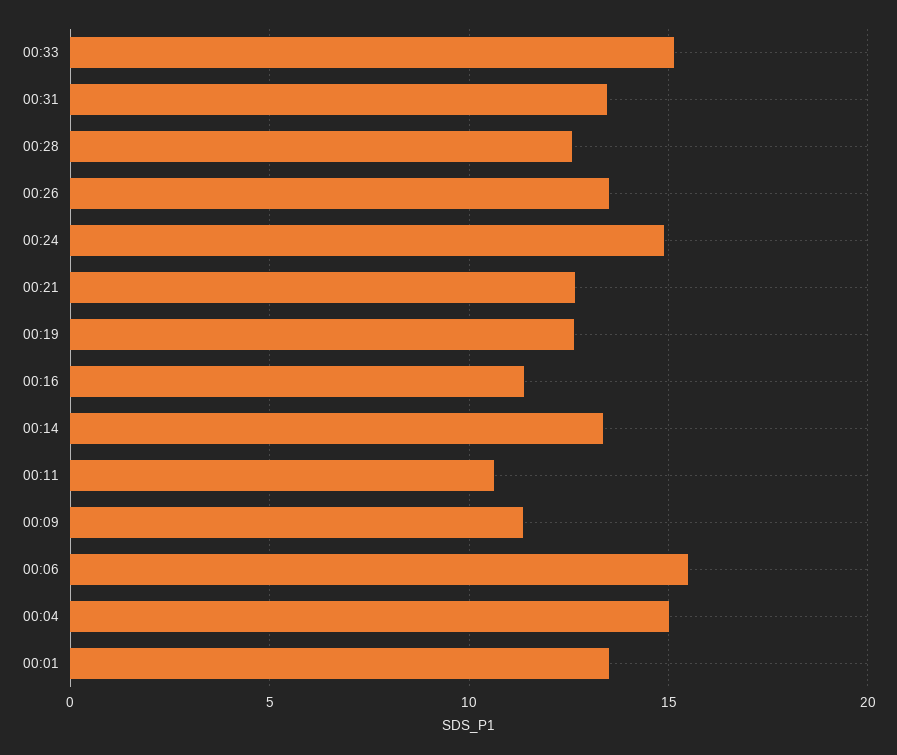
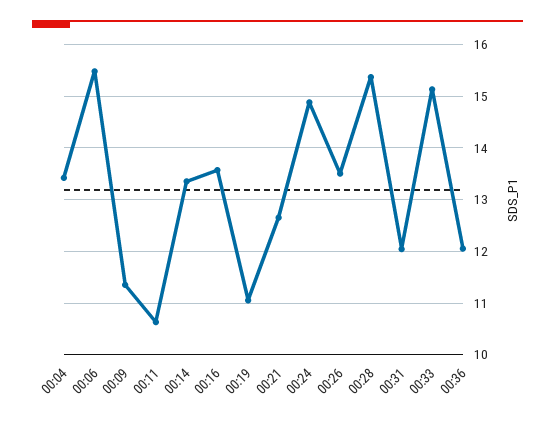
00:31: 13.5 -> 12
00:28: 12.5 -> 15.4
00:19: 12.5 -> 11
00:16: 11.5 -> 13.6
00:04: 15 -> 13.4
00:01: 13.5 -> none
00:36: none -> 12

